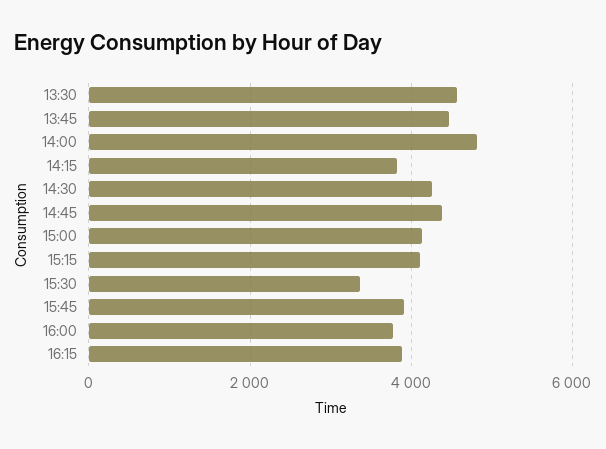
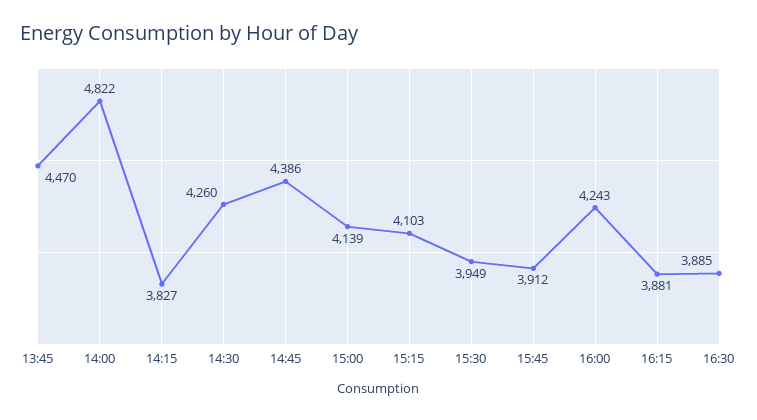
13:30: 4600 -> none
15:30: 3400 -> 3949
16:00: 3800 -> 4243
16:30: none -> 3885

